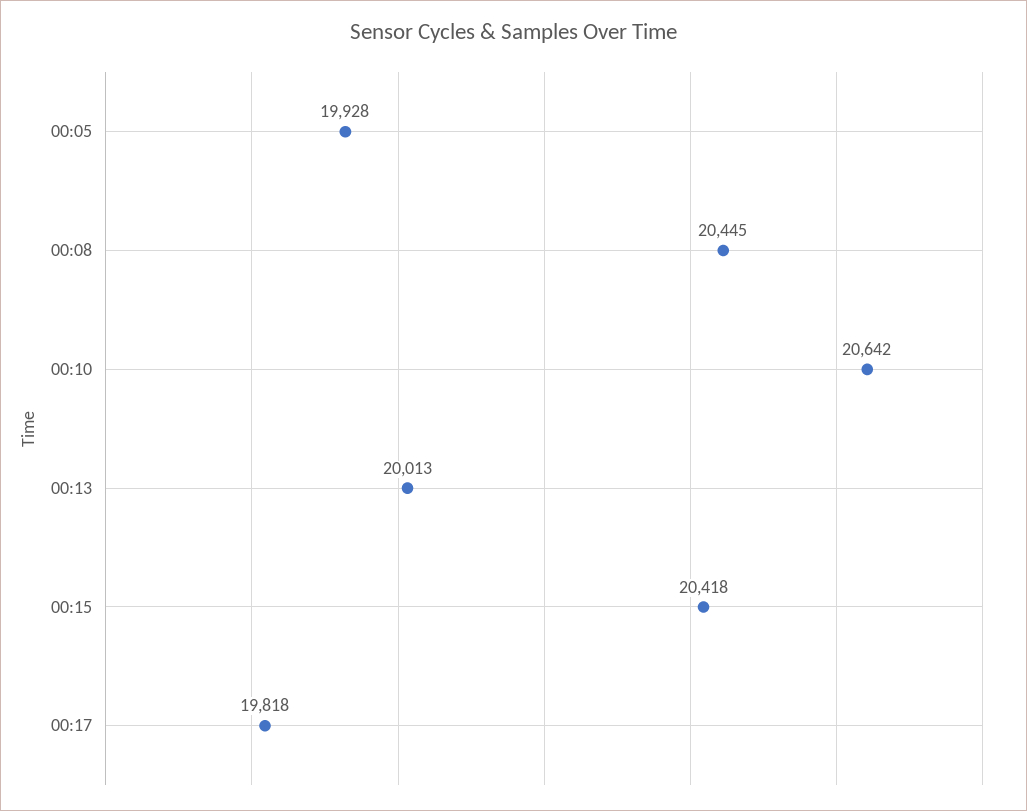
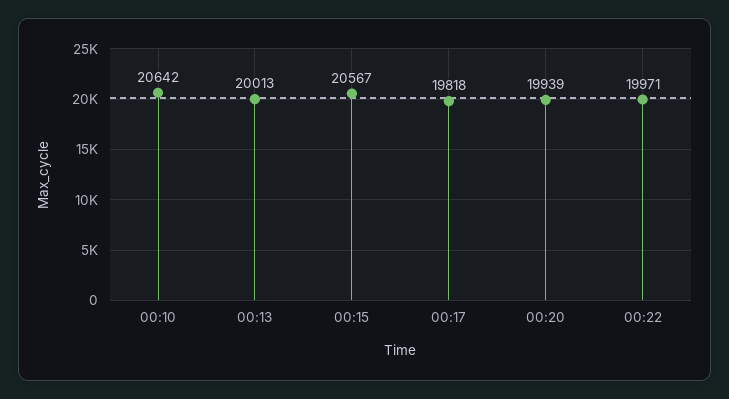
00:05: 19928 -> none
00:08: 20445 -> none
00:15: 20418 -> 20567
00:20: none -> 19939
00:22: none -> 19971

